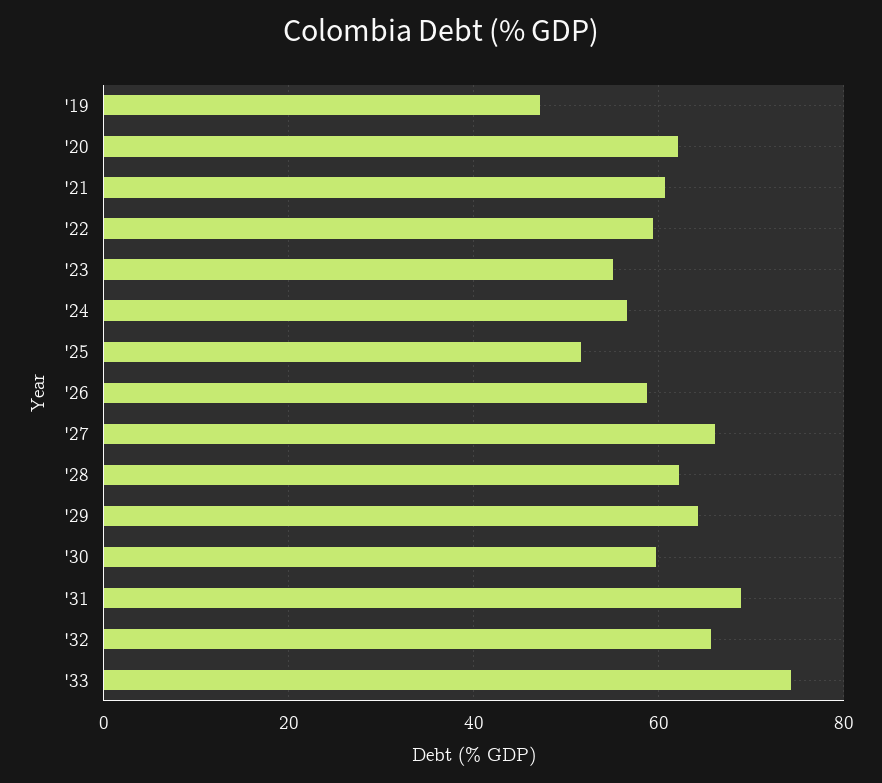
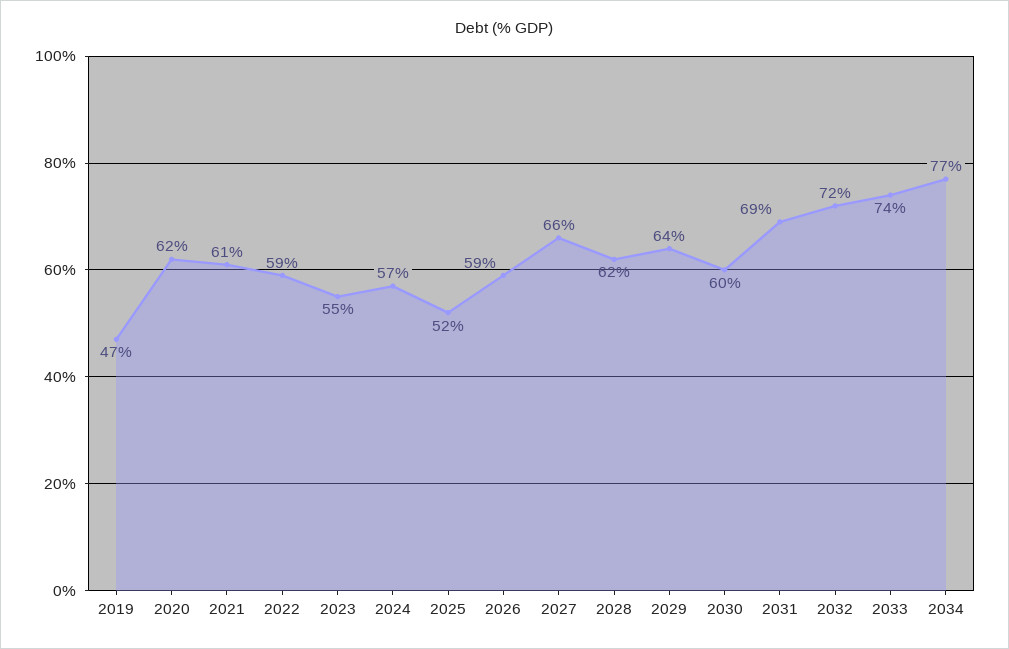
'32: 66 -> 72
2034: none -> 77

